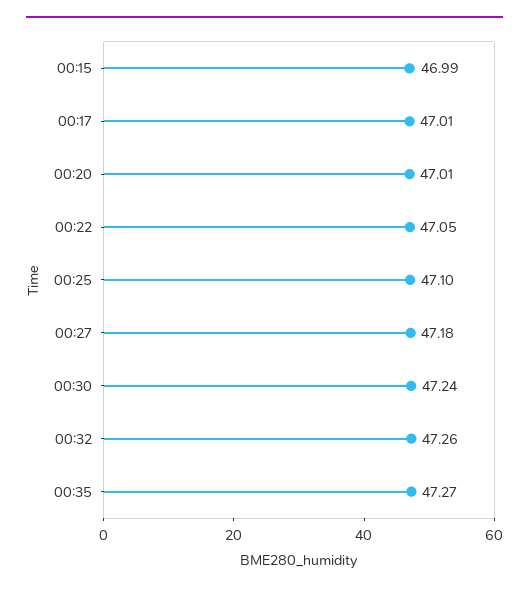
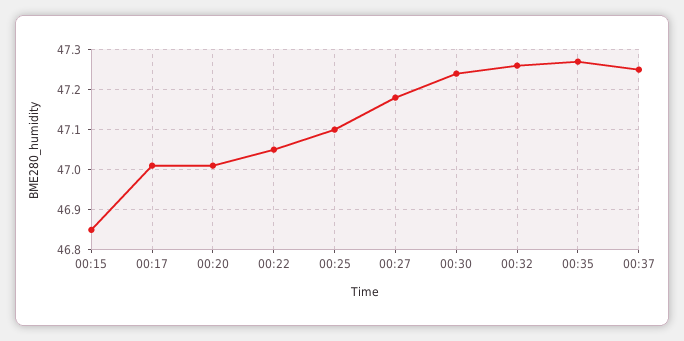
00:15: 46.99 -> 46.85
00:37: none -> 47.25

